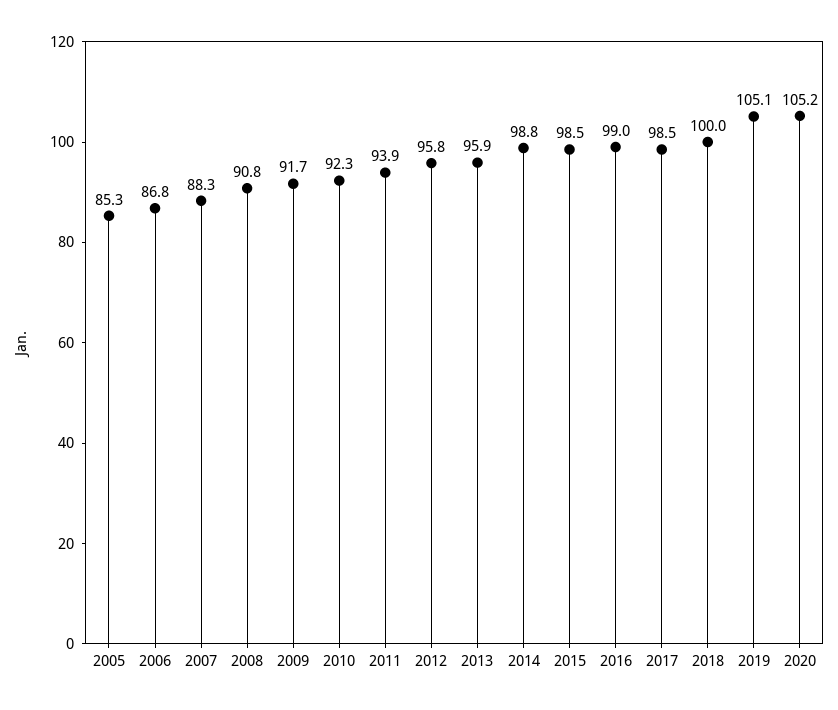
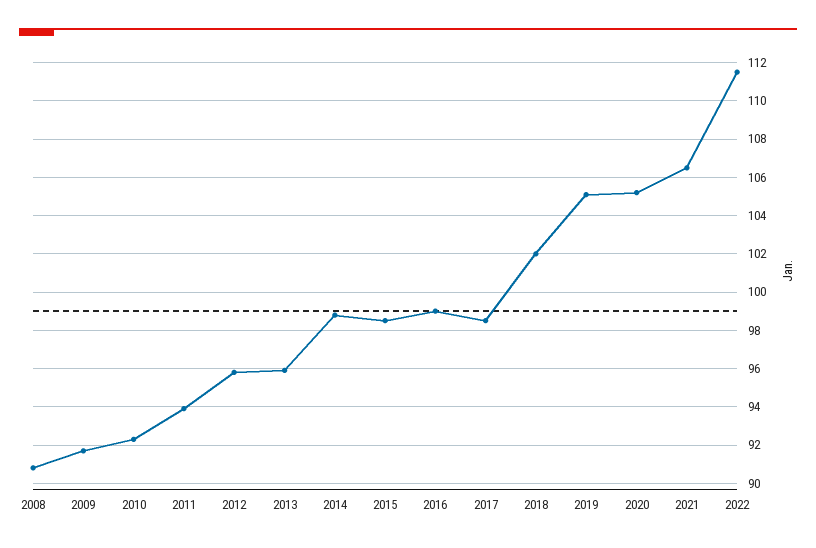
2005: 85.3 -> none
2006: 86.8 -> none
2007: 88.3 -> none
2018: 100 -> 102
2021: none -> 106.5
2022: none -> 111.5

